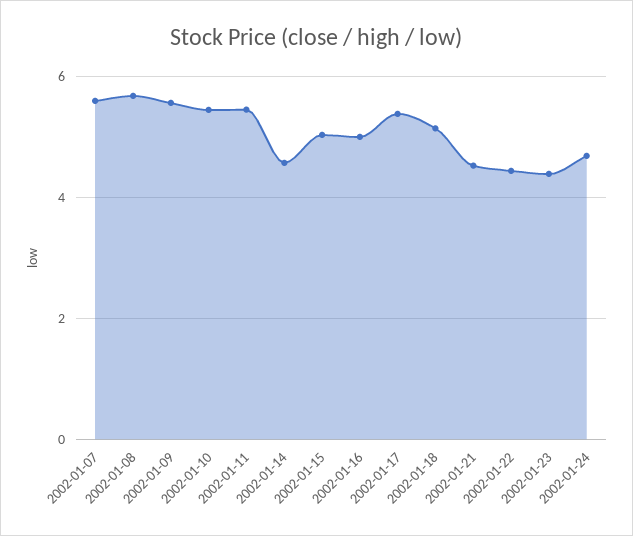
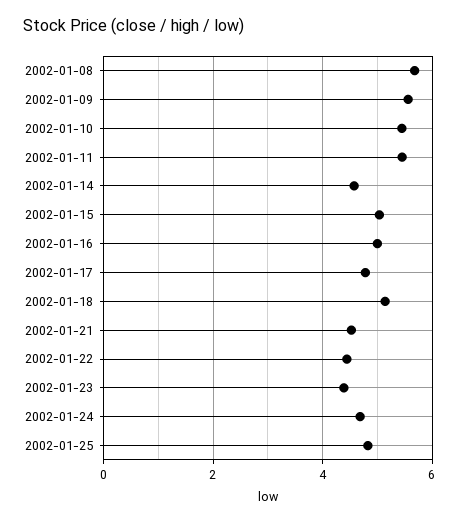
2002-01-07: 5.6 -> none
2002-01-17: 5.4 -> 4.8
2002-01-25: none -> 4.8

